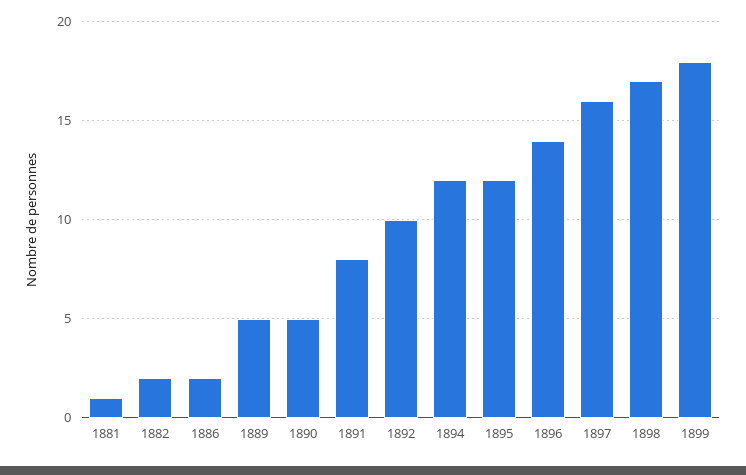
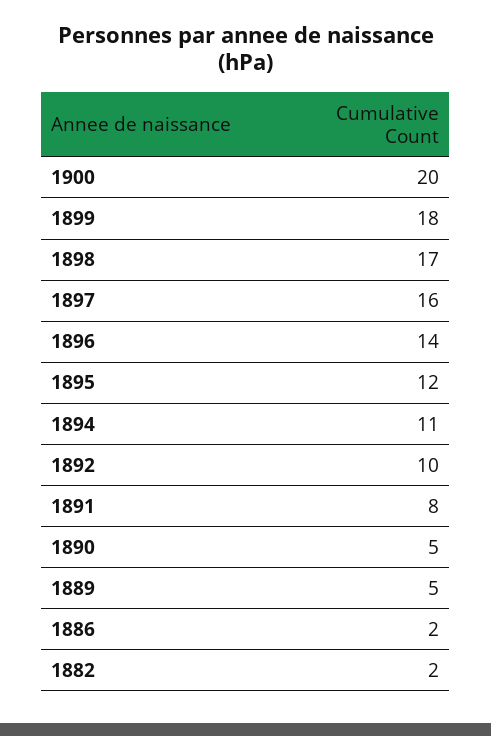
1881: 1 -> none
1894: 12 -> 11
1900: none -> 20

